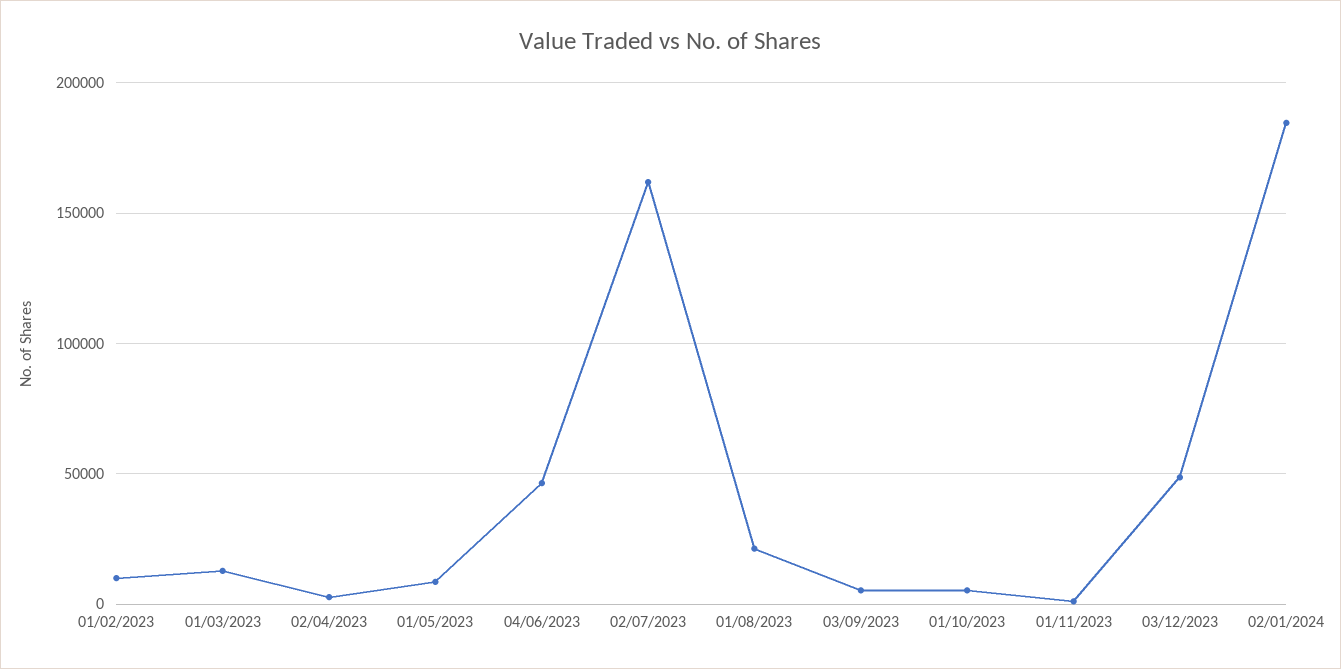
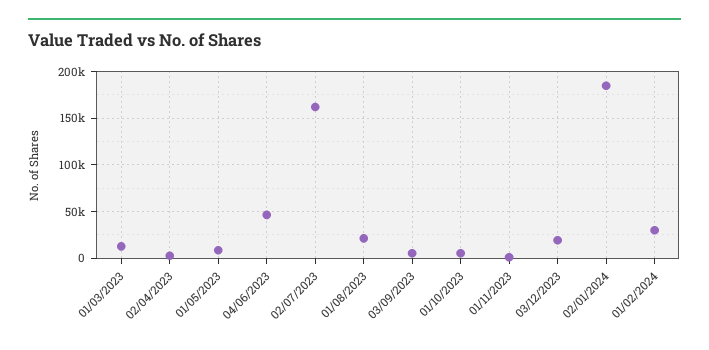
01/02/2023: 10000 -> none
03/12/2023: 50000 -> 20000
01/02/2024: none -> 30000

